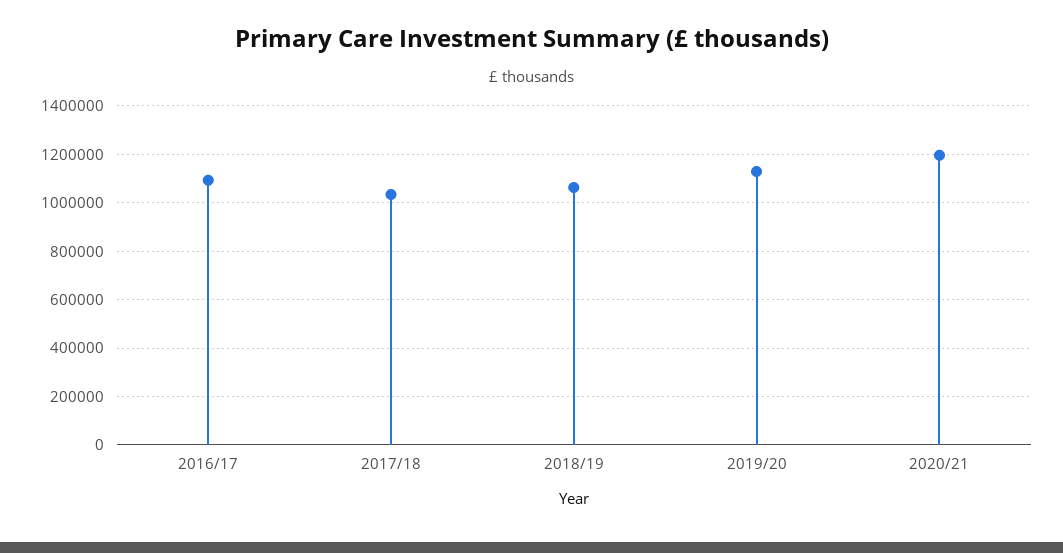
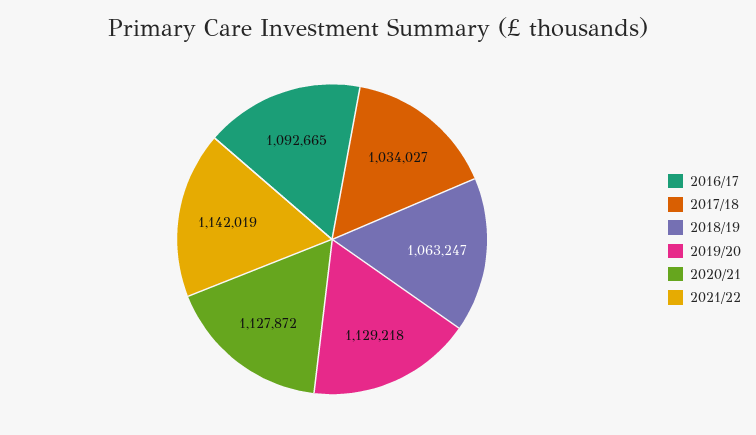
2020/21: 1200000 -> 1127872
2021/22: none -> 1142019

